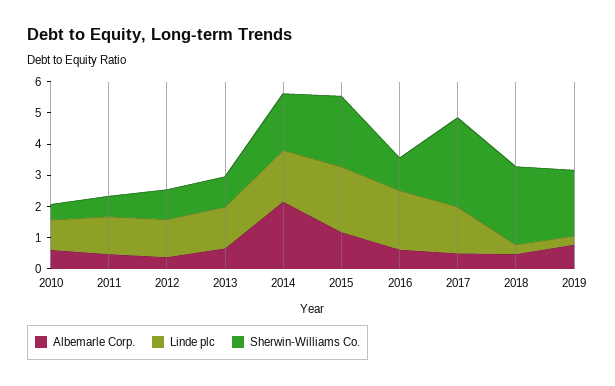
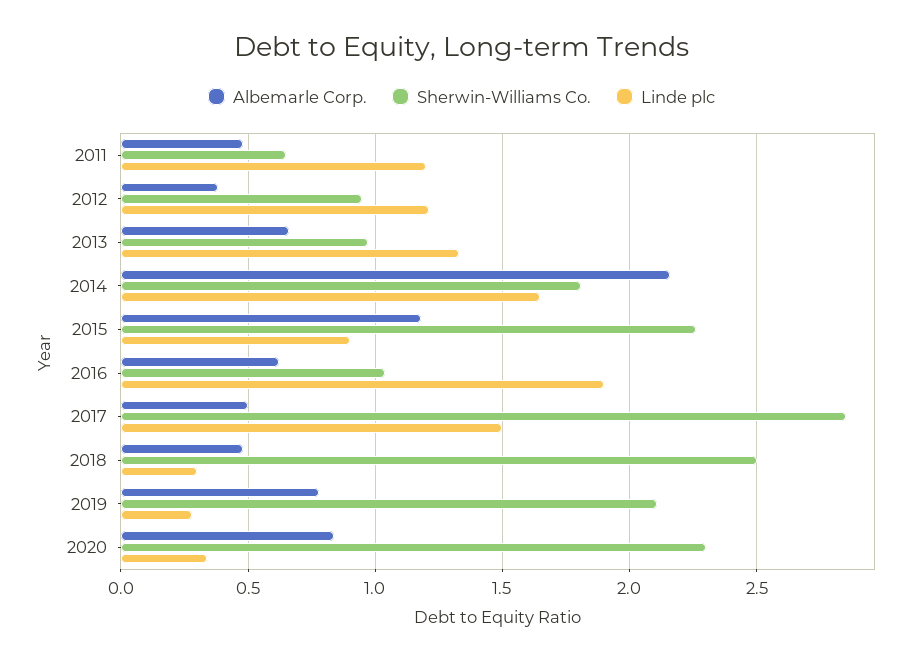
Albemarle Corp., 2010: 0.5 -> none
Linde plc, 2010: 1 -> none
Sherwin-Williams Co., 2010: 0.5 -> none
Linde plc, 2015: 2 -> 0.9
Albemarle Corp., 2020: none -> 0.85
Sherwin-Williams Co., 2020: none -> 2.3
Linde plc, 2020: none -> 0.35

